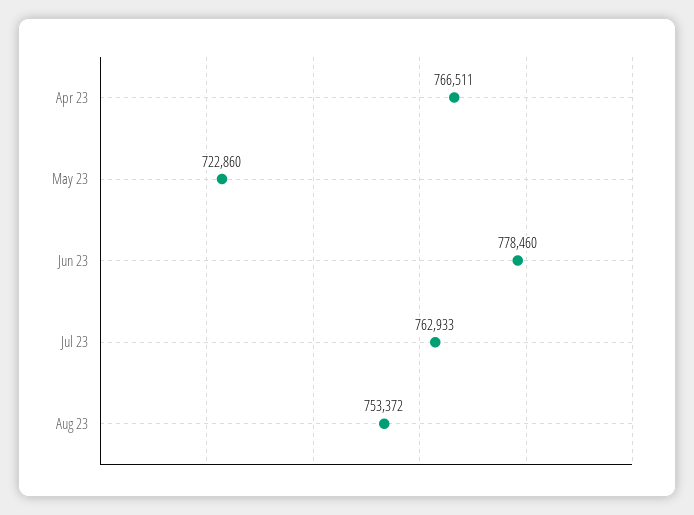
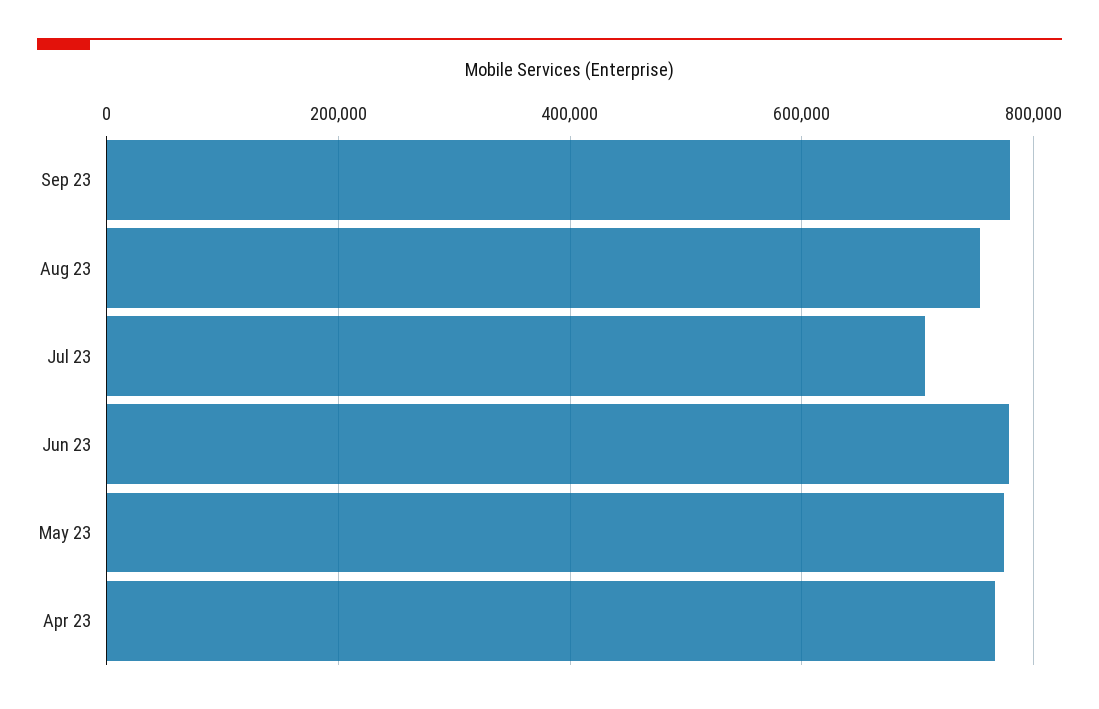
May 23: 722860 -> 780000
Jul 23: 762933 -> 700000
Sep 23: none -> 780000

